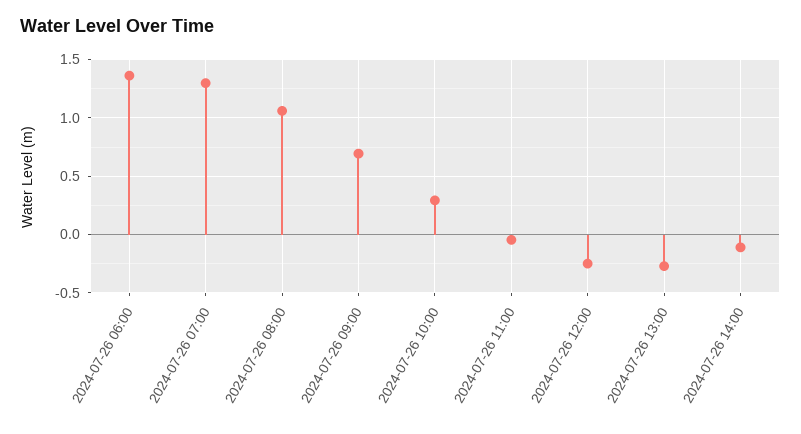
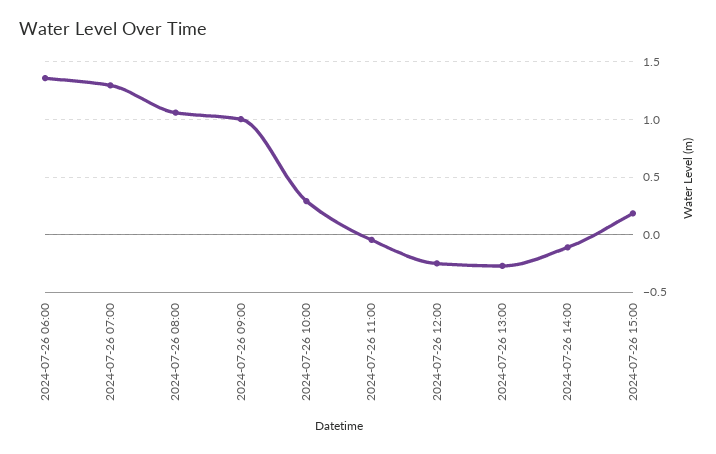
2024-07-26 09:00: 0.7 -> 1
2024-07-26 15:00: none -> 0.2

